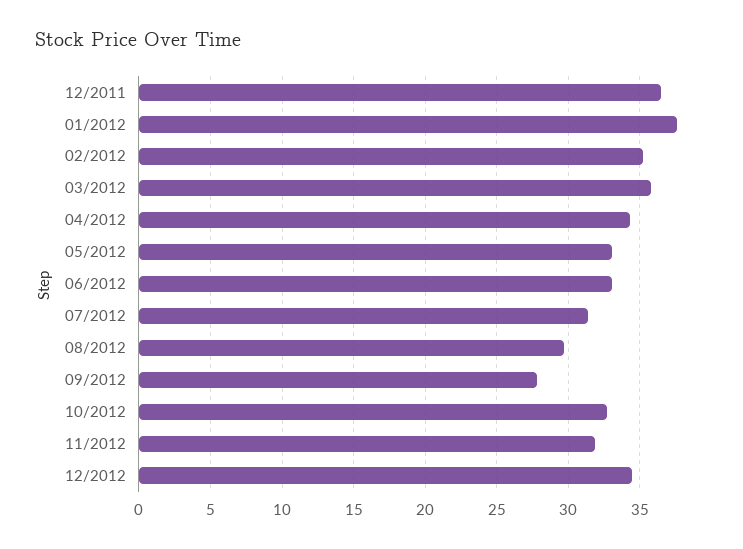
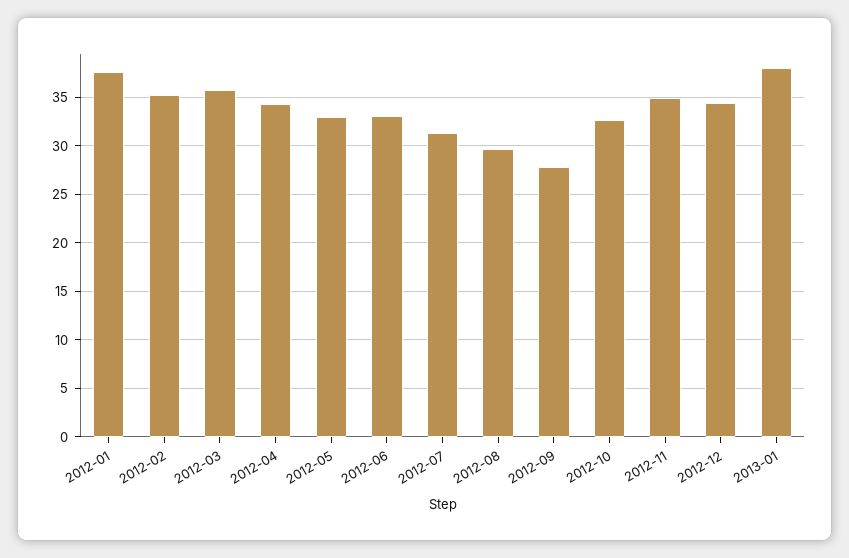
12/2011: 36.5 -> none
11/2012: 32 -> 35
2013-01: none -> 38

